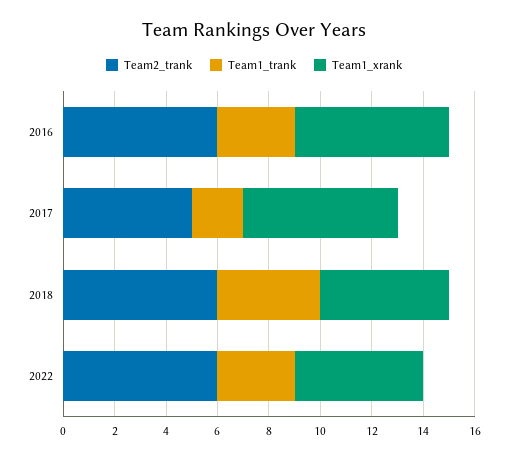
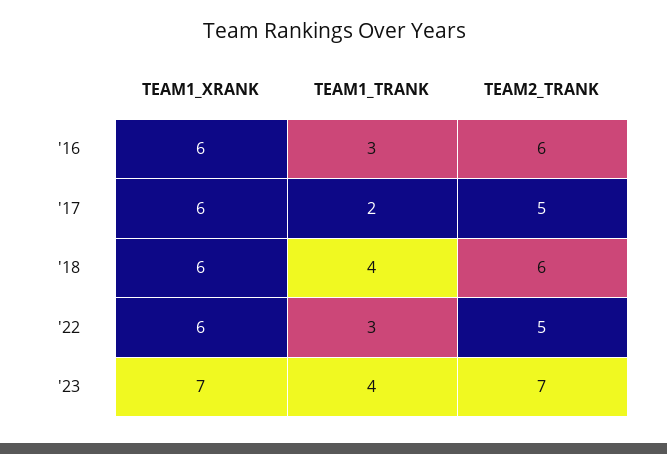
Team1_xrank, 2018: 5 -> 6
Team2_trank, 2022: 6 -> 5
Team1_xrank, 2022: 5 -> 6
Team1_xrank, '23: none -> 7
Team1_trank, '23: none -> 4
Team2_trank, '23: none -> 7

